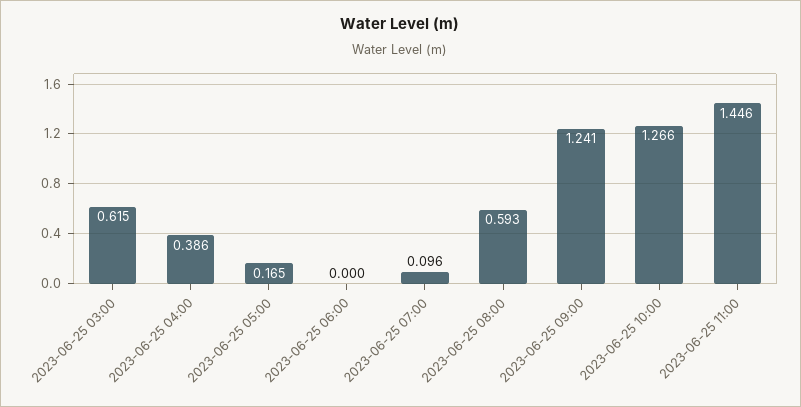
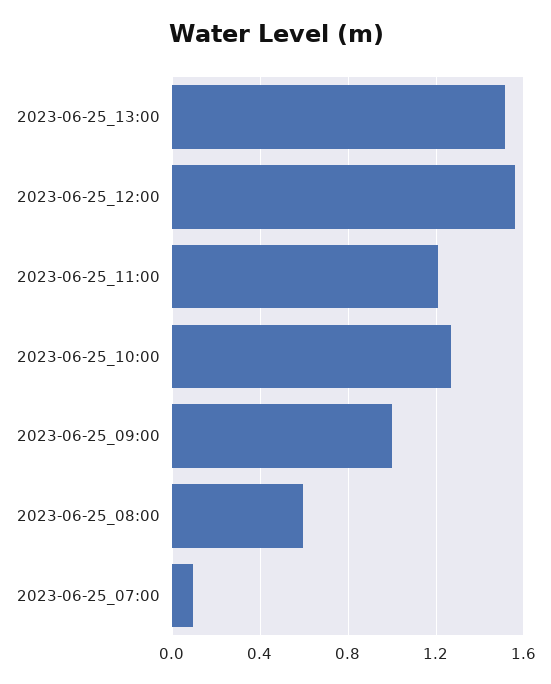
2023-06-25 03:00: 0.615 -> none
2023-06-25 04:00: 0.386 -> none
2023-06-25 05:00: 0.165 -> none
2023-06-25 06:00: 0 -> none
2023-06-25 09:00: 1.241 -> 1
2023-06-25 11:00: 1.446 -> 1.2
2023-06-25_13:00: none -> 1.5
2023-06-25_12:00: none -> 1.55

